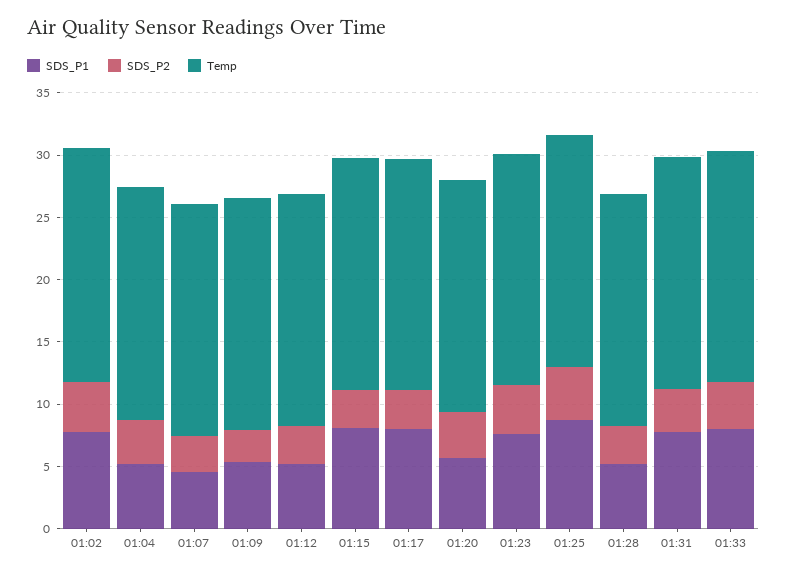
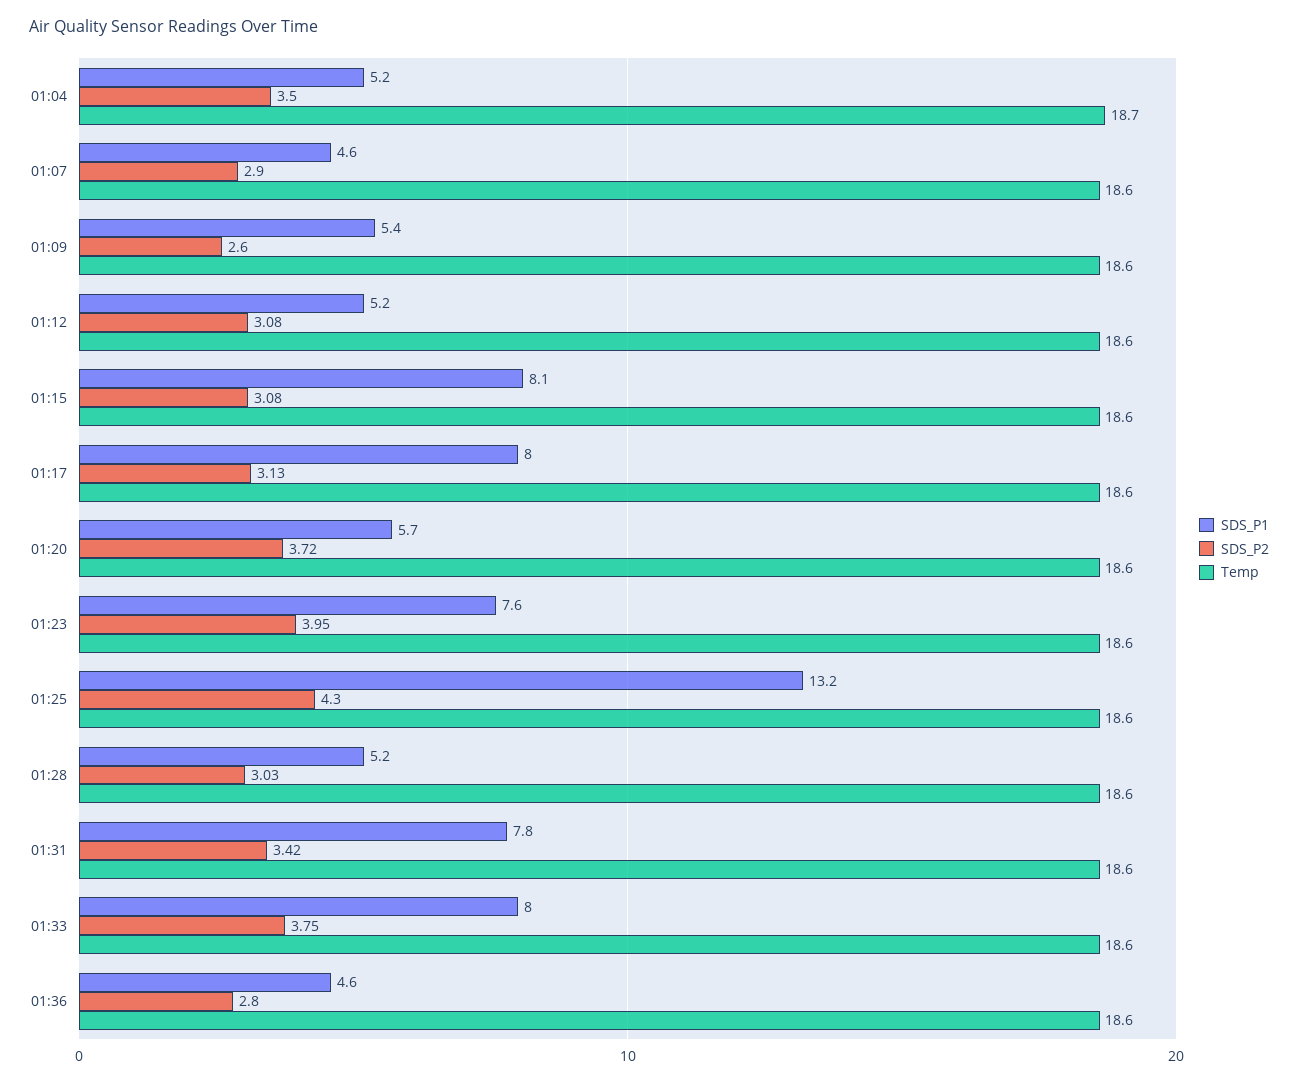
SDS_P1, 01:02: 8 -> none
SDS_P2, 01:02: 4 -> none
Temp, 01:02: 19 -> none
SDS_P1, 01:25: 9 -> 13.2
SDS_P1, 01:36: none -> 4.6
SDS_P2, 01:36: none -> 2.8
Temp, 01:36: none -> 18.6

